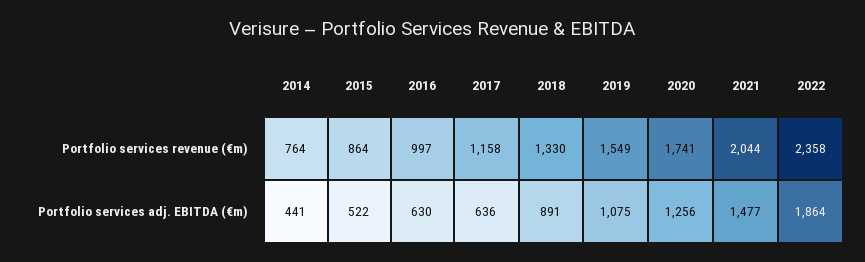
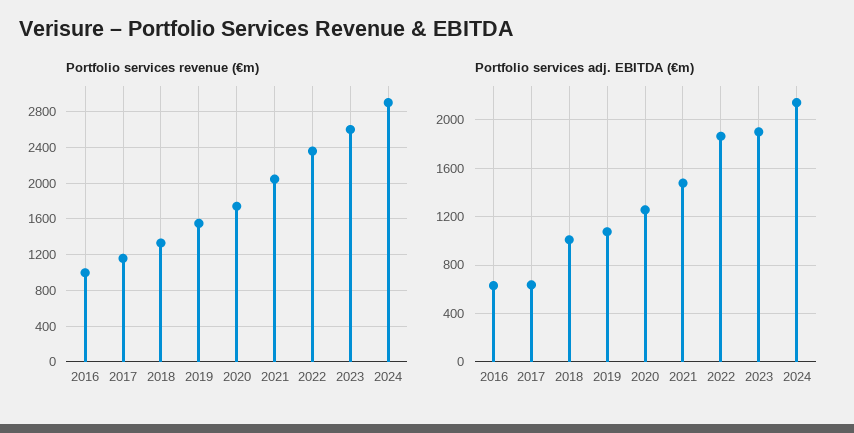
Portfolio services revenue (€m), 2014: 764 -> none
Portfolio services revenue (€m), 2015: 864 -> none
Portfolio services adj. EBITDA (€m), 2014: 441 -> none
Portfolio services adj. EBITDA (€m), 2015: 522 -> none
Portfolio services adj. EBITDA (€m), 2018: 891 -> 1000
Portfolio services revenue (€m), 2023: none -> 2600
Portfolio services revenue (€m), 2024: none -> 2900
Portfolio services adj. EBITDA (€m), 2023: none -> 1900
Portfolio services adj. EBITDA (€m), 2024: none -> 2150

